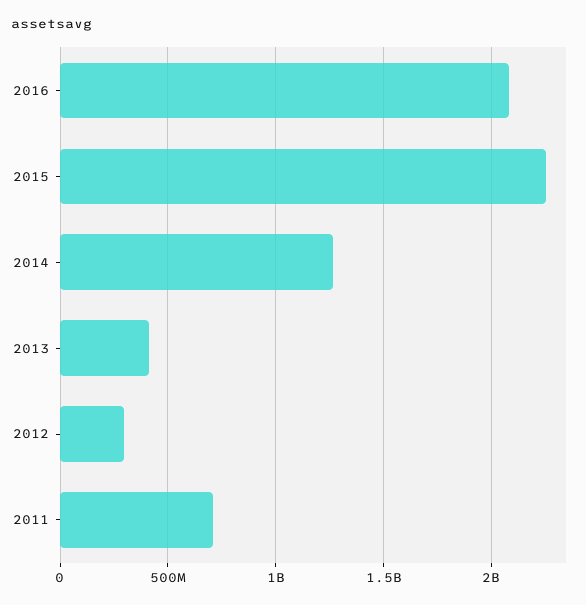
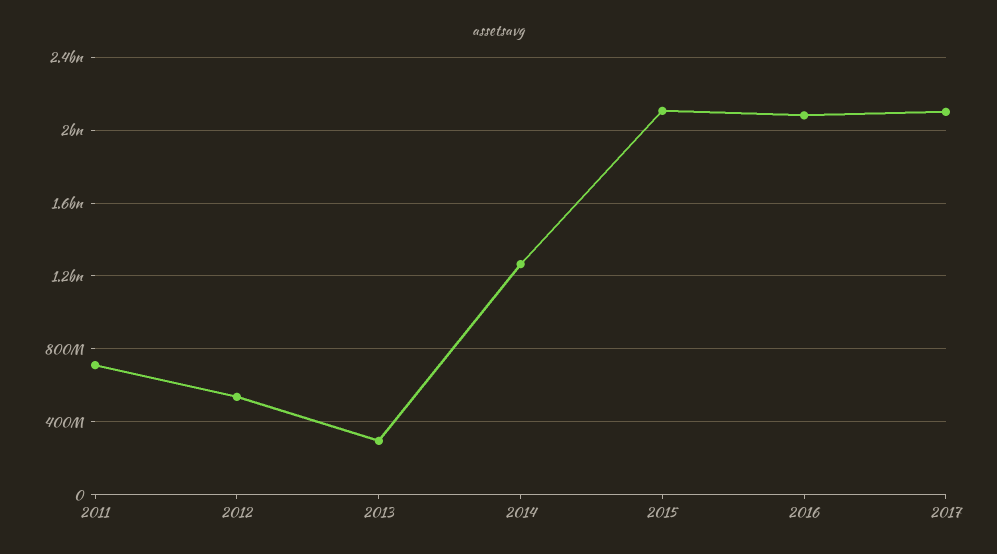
2015: 2250000000 -> 2100000000
2013: 400000000 -> 300000000
2012: 300000000 -> 550000000
2017: none -> 2100000000

